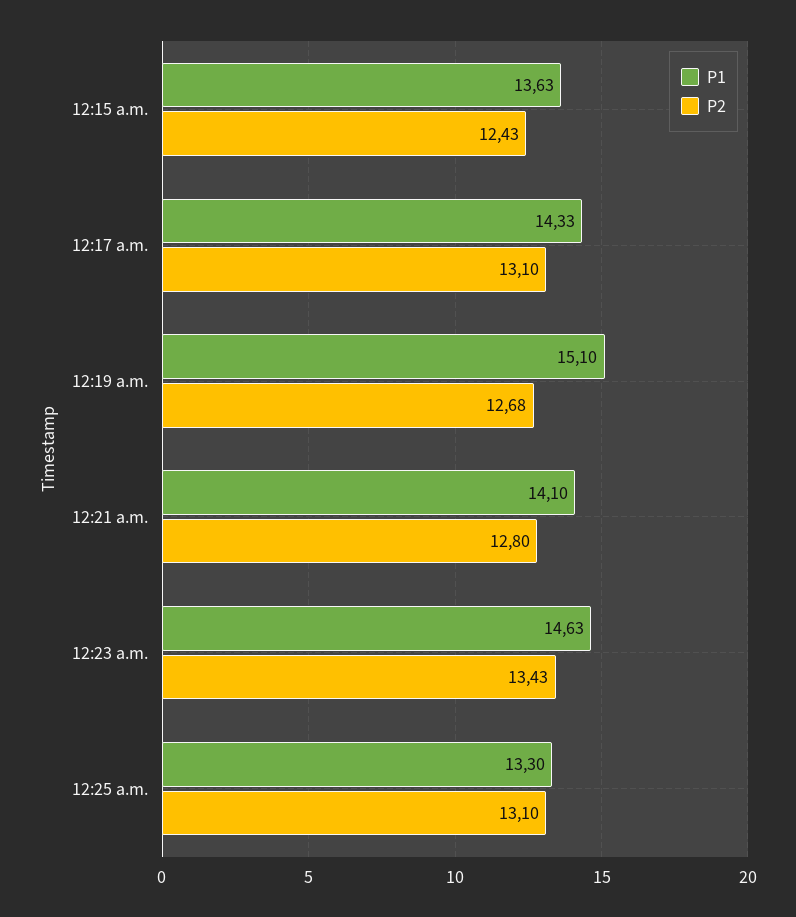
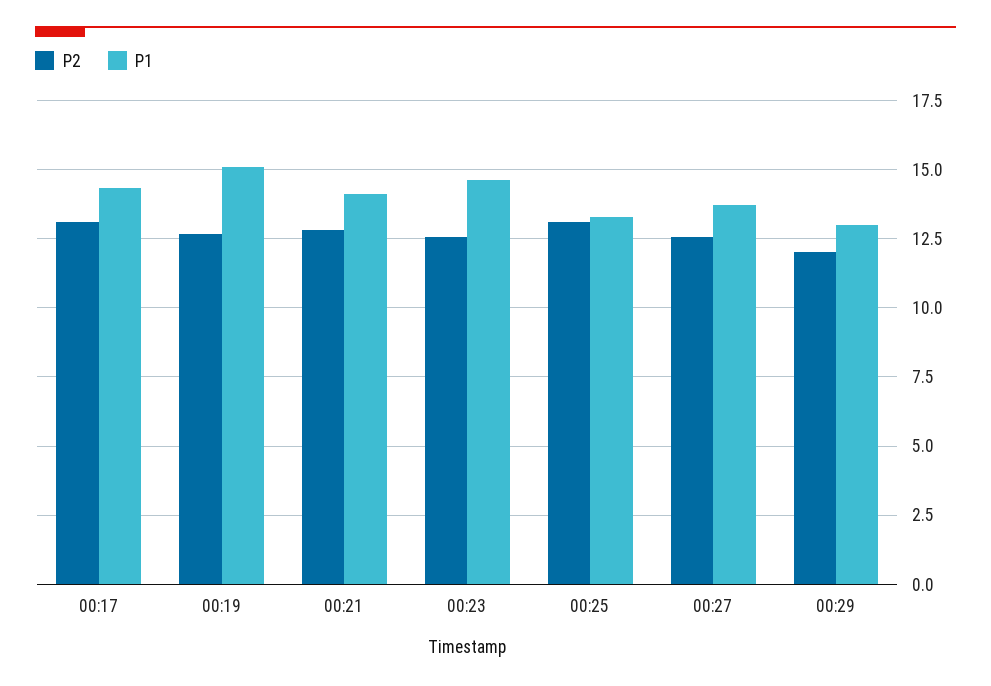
P1, 12:15 a.m.: 13.63 -> none
P2, 12:15 a.m.: 12.43 -> none
P2, 12:23 a.m.: 13.43 -> 12.5
P2, 00:27: none -> 12.5
P1, 00:27: none -> 13.75
P2, 00:29: none -> 12
P1, 00:29: none -> 13

